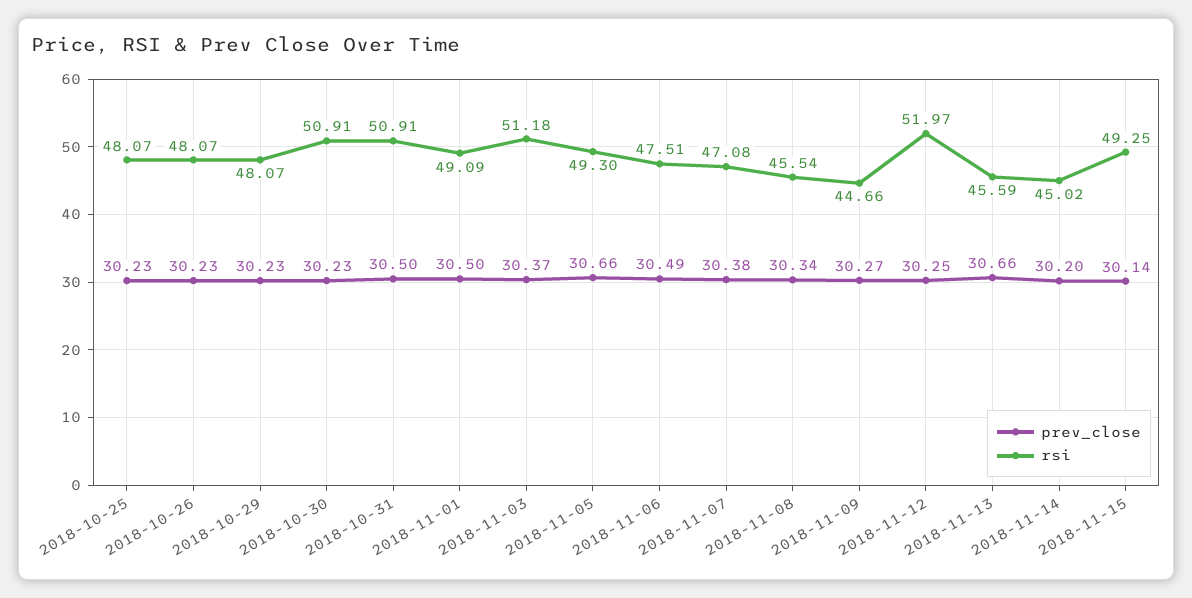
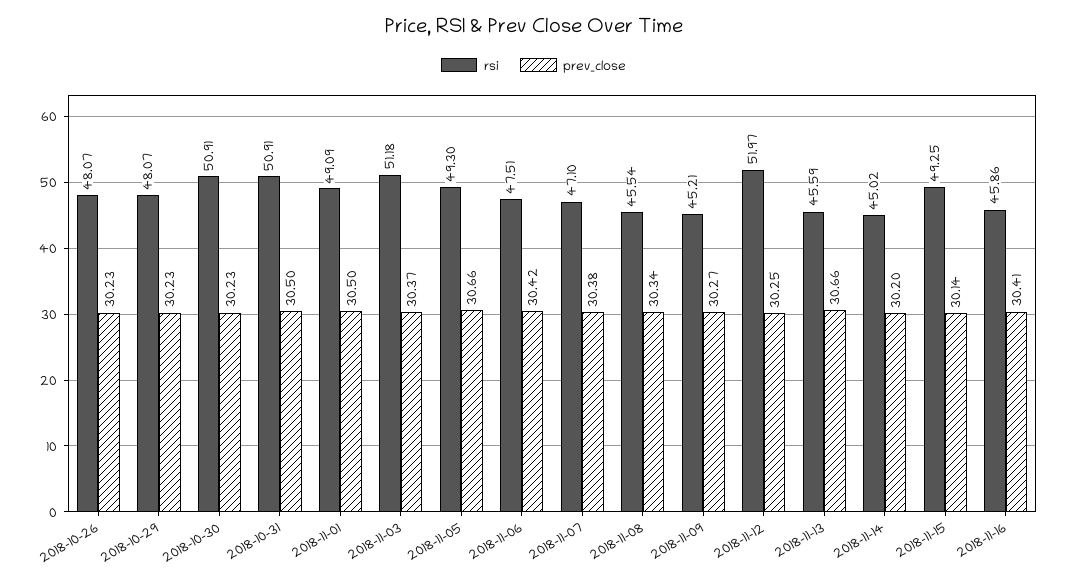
prev_close, 2018-10-25: 30.23 -> none
rsi, 2018-10-25: 48.07 -> none
prev_close, 2018-11-06: 30.49 -> 30.42
rsi, 2018-11-07: 47.08 -> 47.1
rsi, 2018-11-09: 44.66 -> 45.21
rsi, 2018-11-16: none -> 45.86
prev_close, 2018-11-16: none -> 30.41

